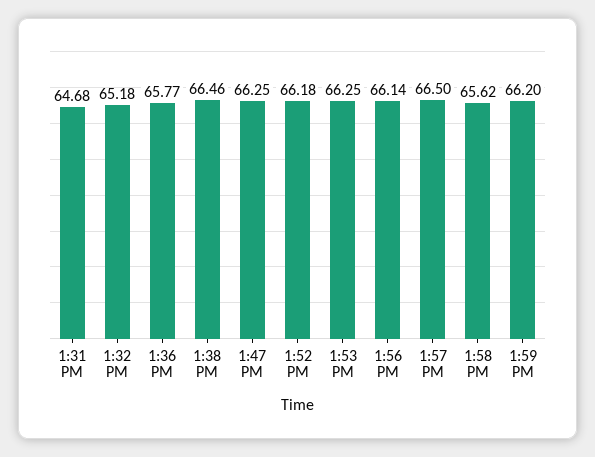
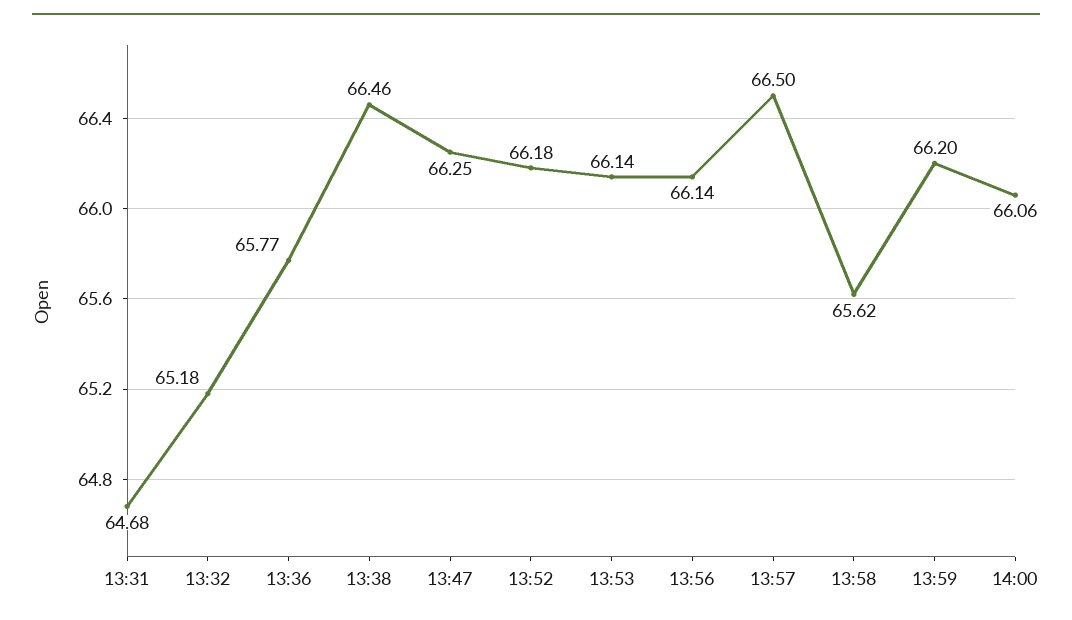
1:53 PM: 66.25 -> 66.14
14:00: none -> 66.06

